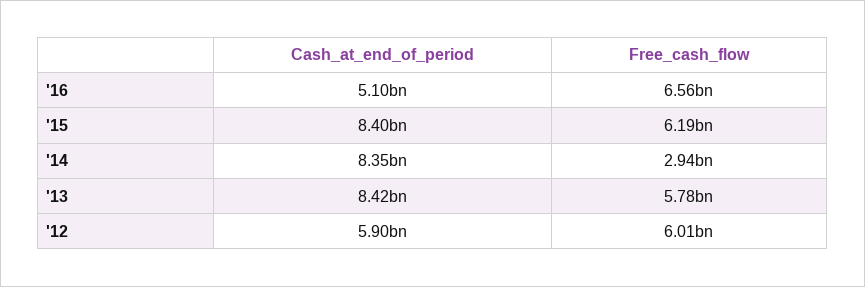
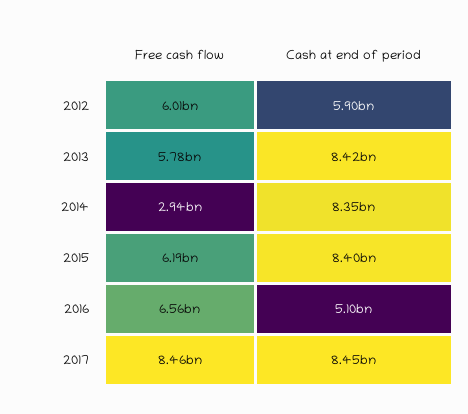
Free_cash_flow, 2017: none -> 8460000000
Cash_at_end_of_period, 2017: none -> 8450000000

